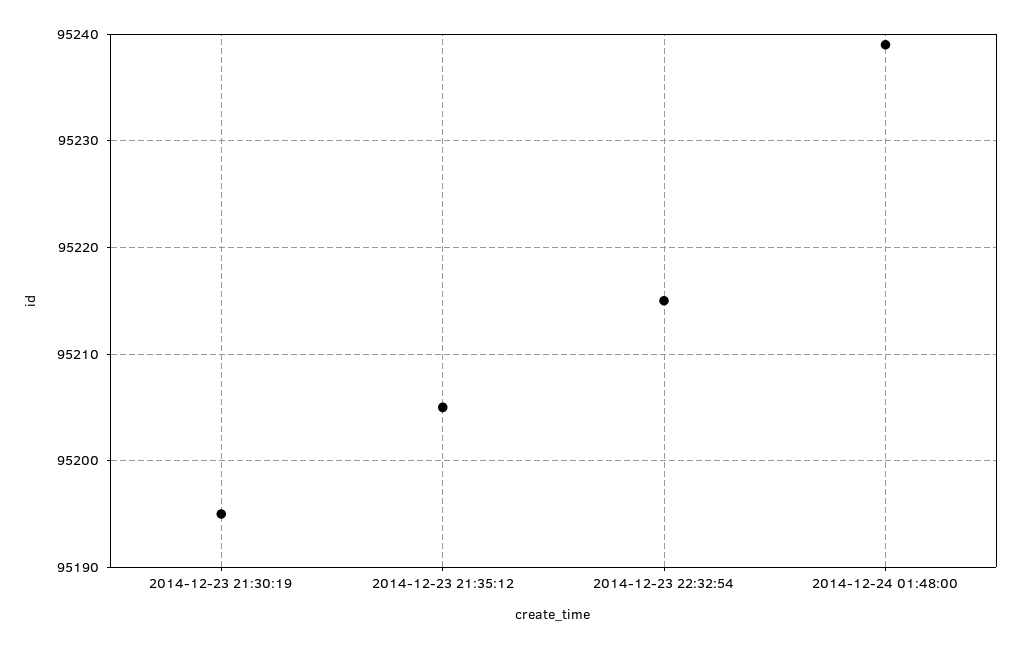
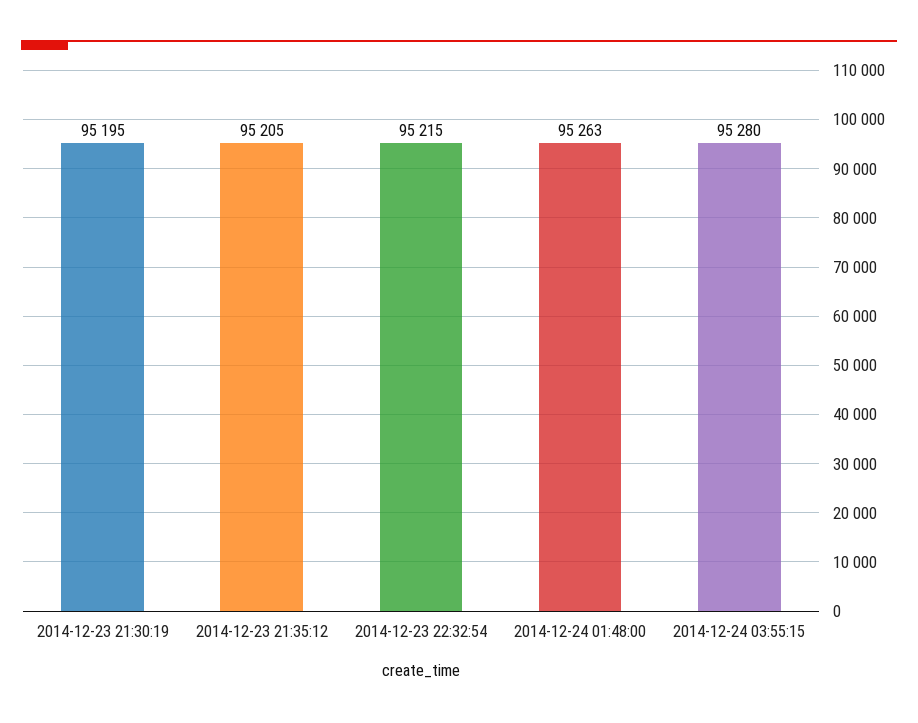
2014-12-24 01:48:00: 95239 -> 95263
2014-12-24 03:55:15: none -> 95280

